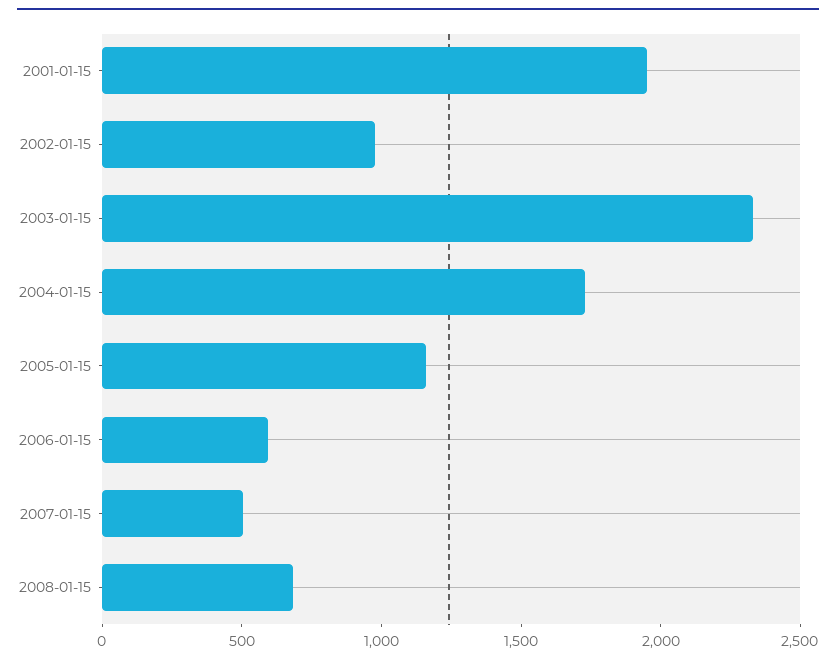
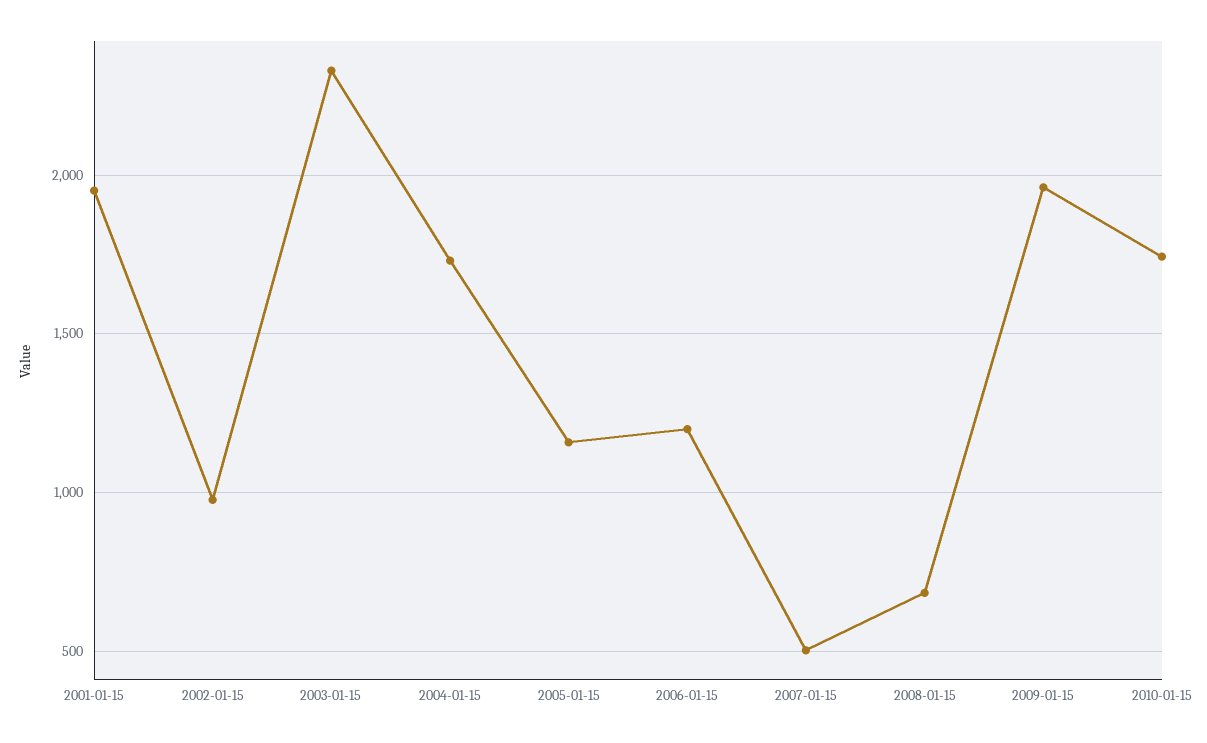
2006-01-15: 600 -> 1200
2009-01-15: none -> 1950
2010-01-15: none -> 1750

